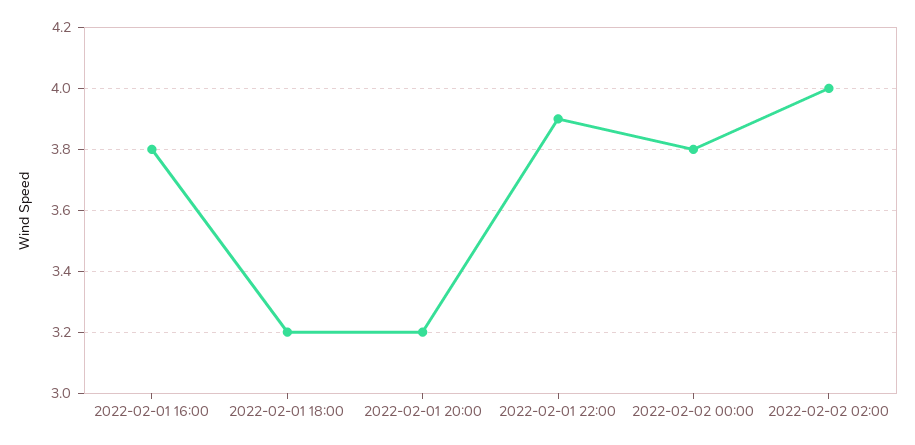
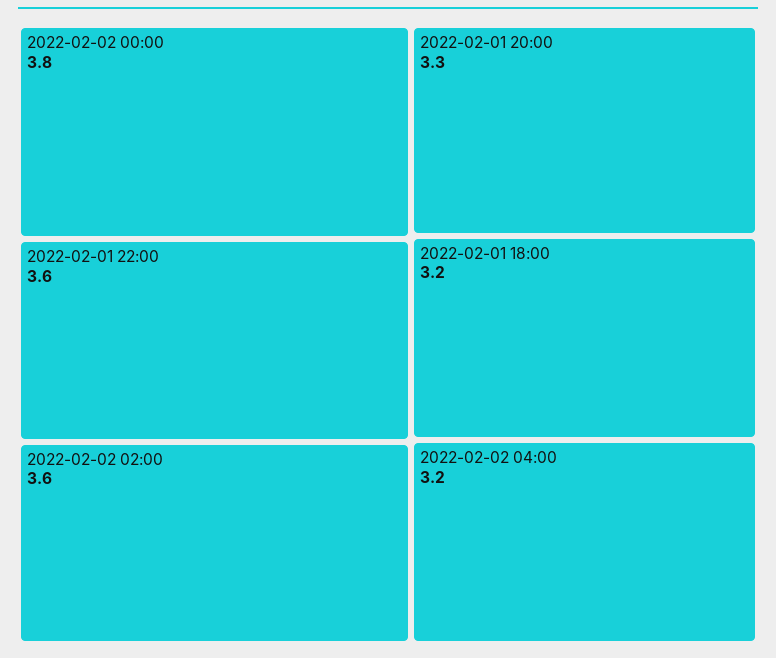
2022-02-01 16:00: 3.8 -> none
2022-02-01 20:00: 3.2 -> 3.3
2022-02-01 22:00: 3.9 -> 3.6
2022-02-02 02:00: 4 -> 3.6
2022-02-02 04:00: none -> 3.2

